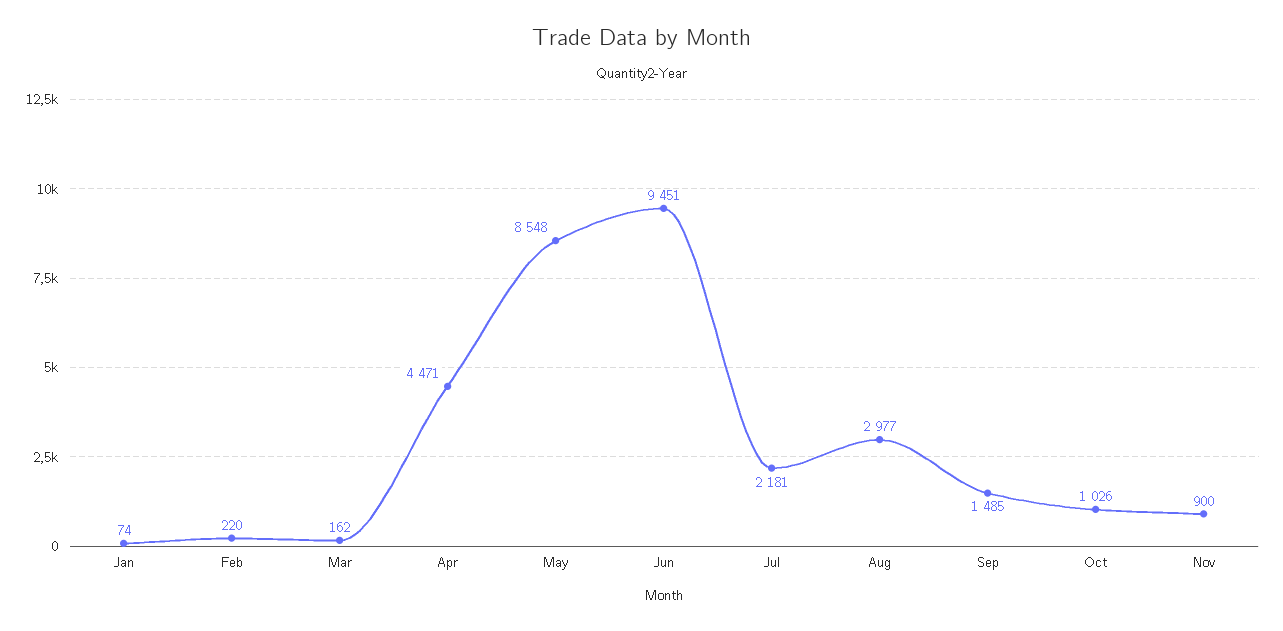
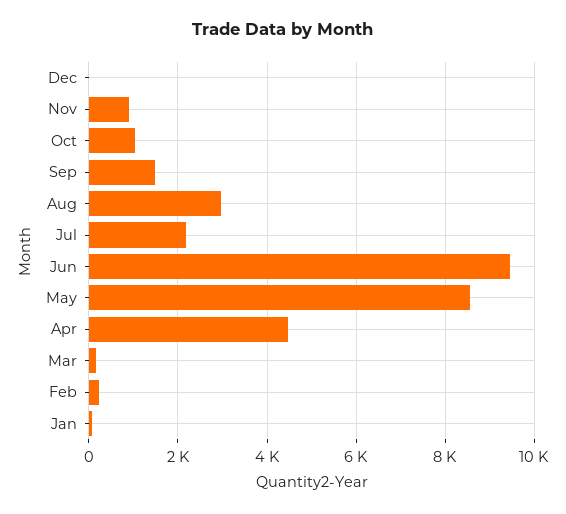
Dec: none -> 0

